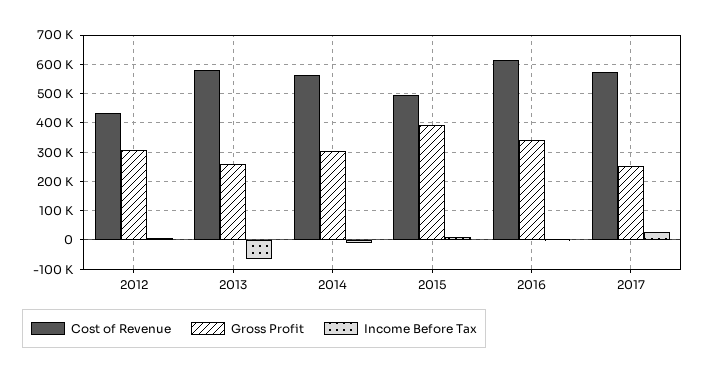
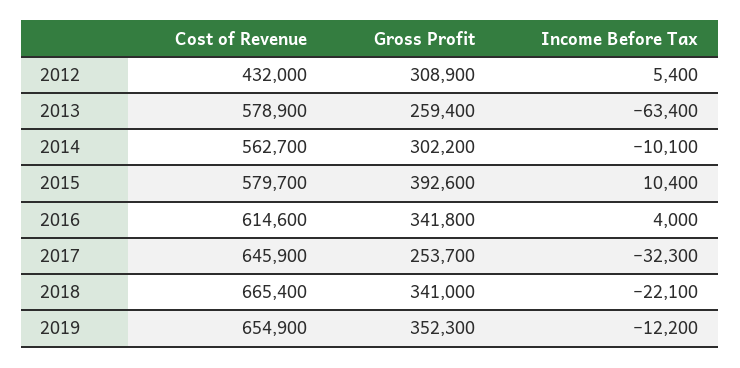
Cost of Revenue, 2015: 500000 -> 579700
Cost of Revenue, 2017: 575000 -> 645900
Income Before Tax, 2017: 25000 -> -32300
Cost of Revenue, 2018: none -> 665400
Gross Profit, 2018: none -> 341000
Income Before Tax, 2018: none -> -22100
Cost of Revenue, 2019: none -> 654900
Gross Profit, 2019: none -> 352300
Income Before Tax, 2019: none -> -12200

